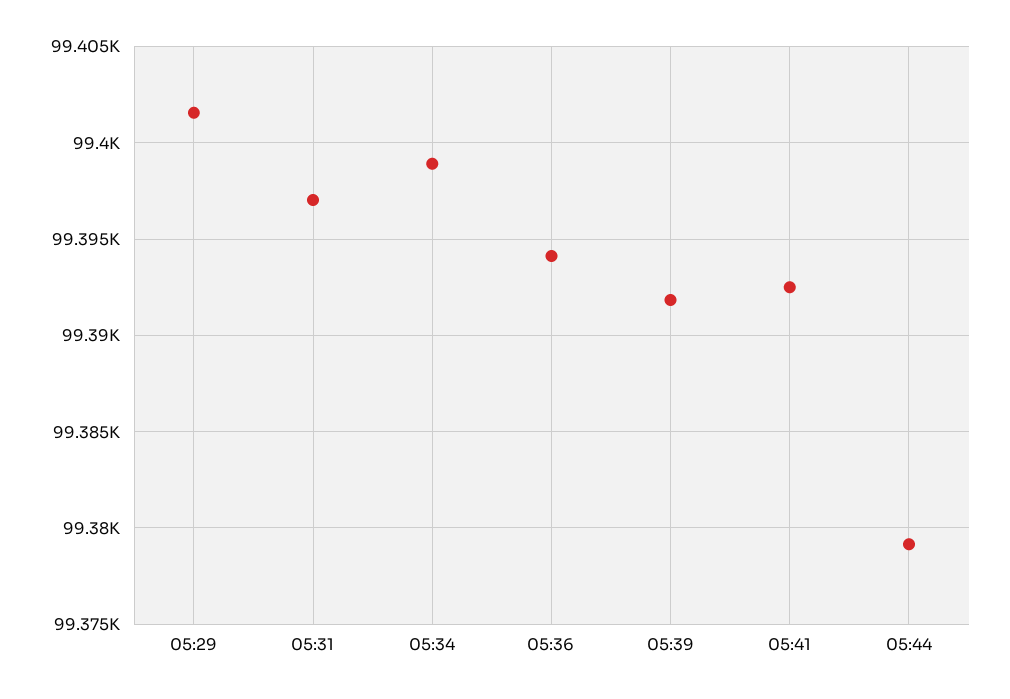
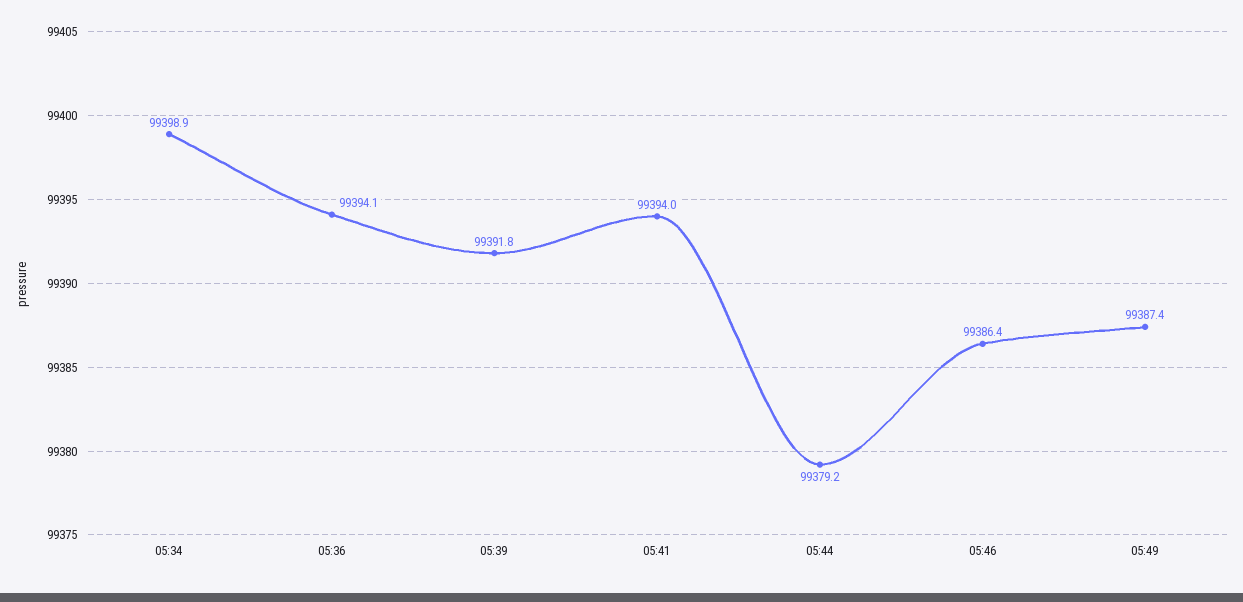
05:29: 99401.5 -> none
05:31: 99397 -> none
05:41: 99392.5 -> 99394
05:46: none -> 99386.4
05:49: none -> 99387.4

